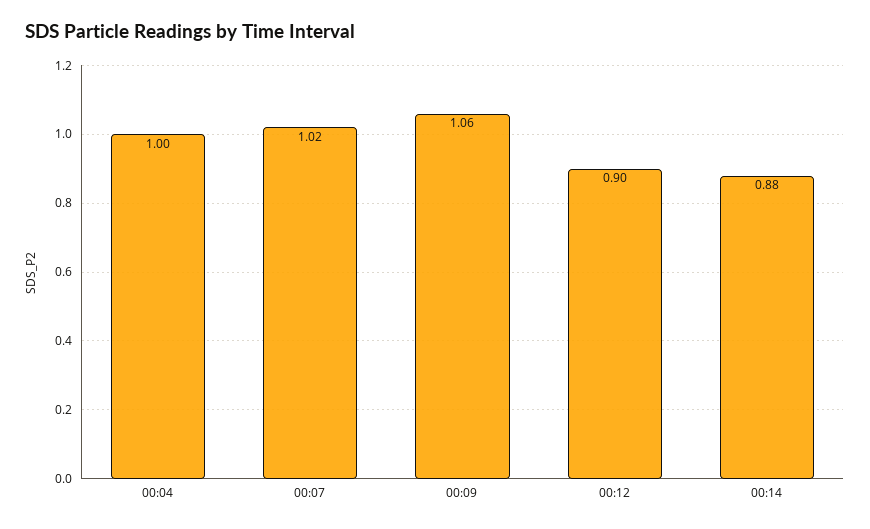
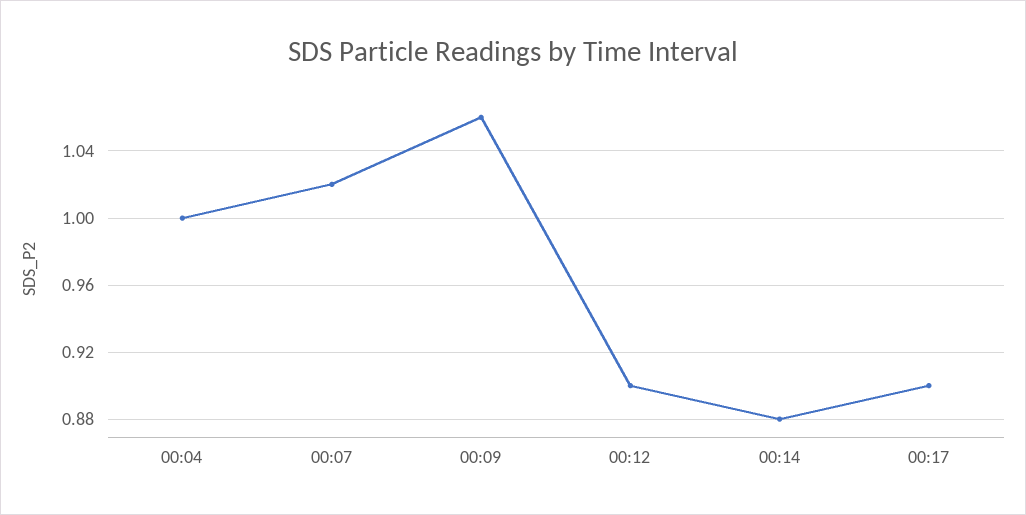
00:17: none -> 0.9

